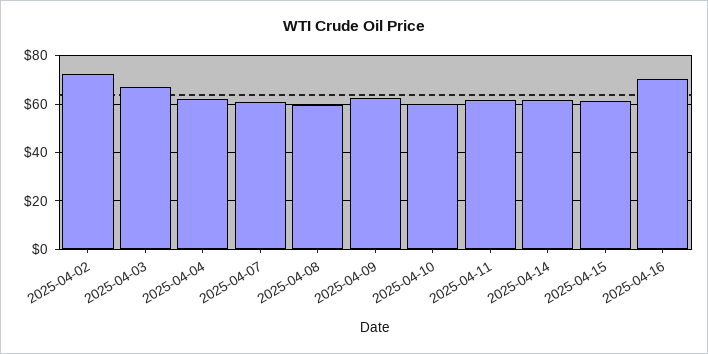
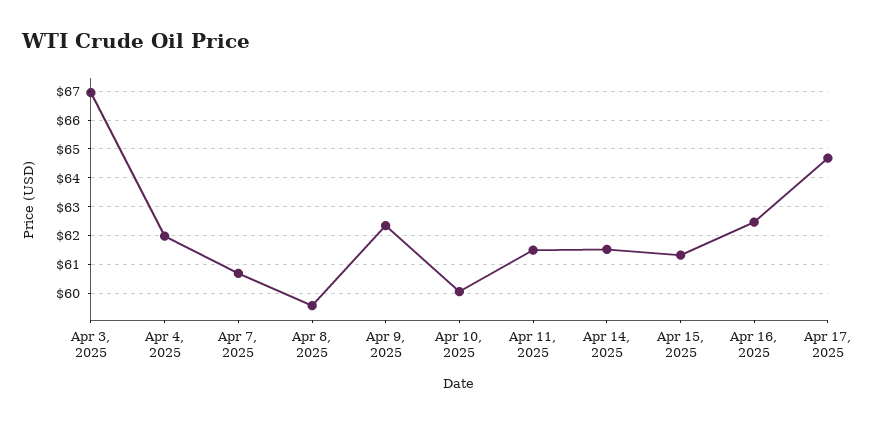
2025-04-02: 72.5 -> none
2025-04-16: 70 -> 62.5
Apr 17, 2025: none -> 64.75

